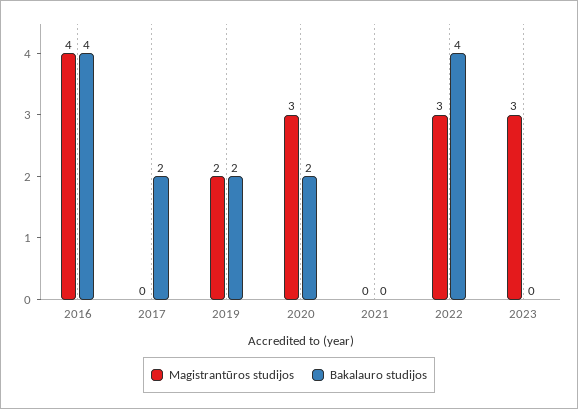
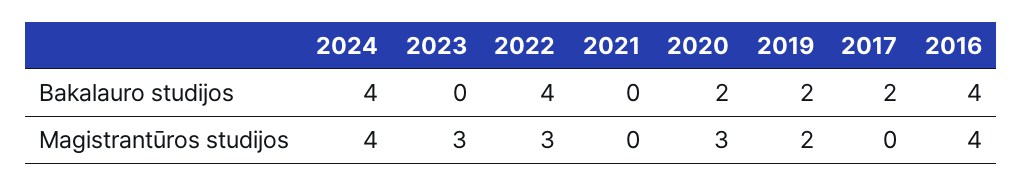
Bakalauro studijos, 2024: none -> 4
Magistrantūros studijos, 2024: none -> 4

